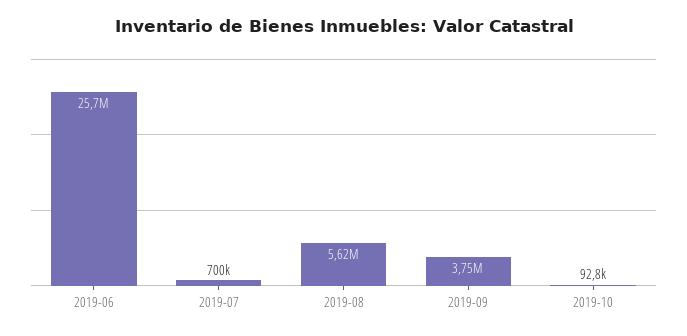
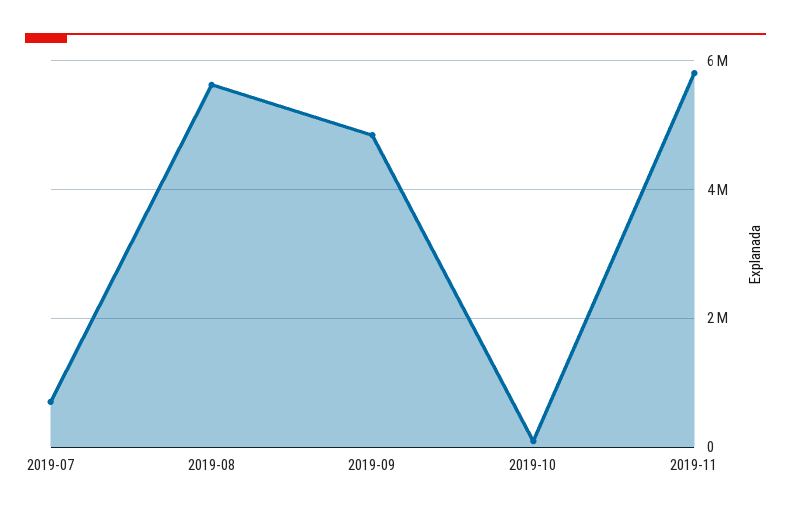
2019-06: 25700000 -> none
2019-09: 3750000 -> 4800000
2019-11: none -> 5800000

